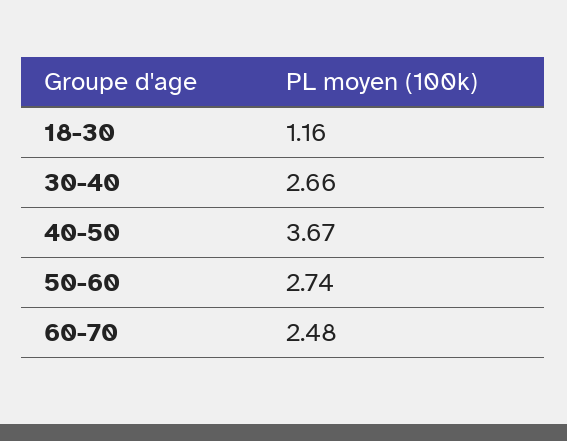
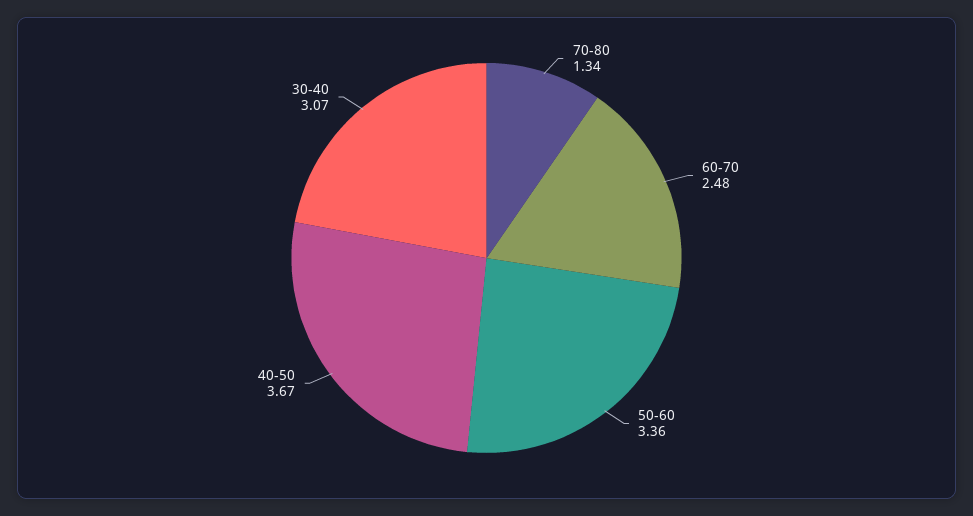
18-30: 1.16 -> none
30-40: 2.66 -> 3.07
50-60: 2.74 -> 3.36
70-80: none -> 1.34

